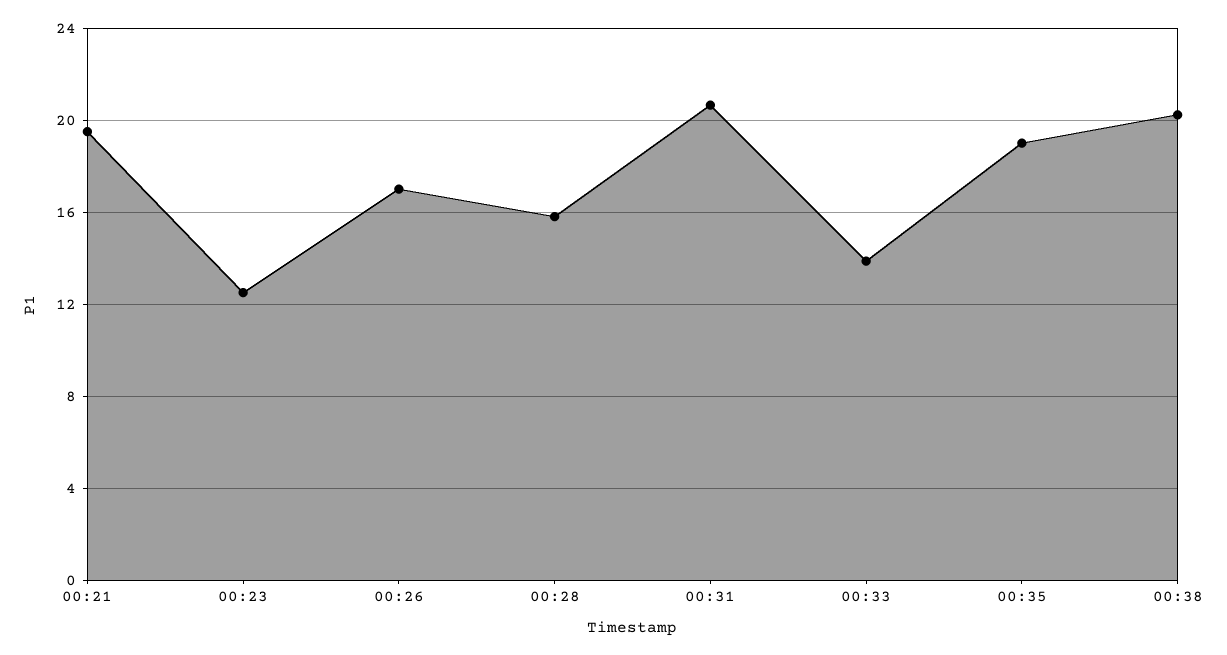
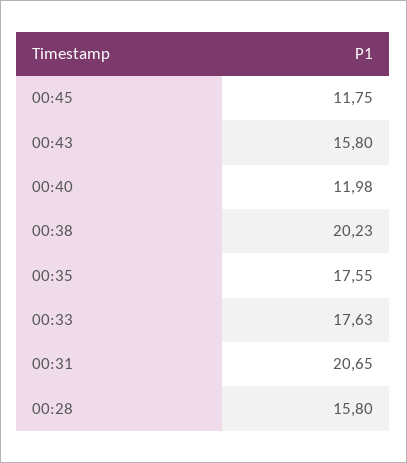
00:21: 19.5 -> none
00:23: 12.5 -> none
00:26: 17 -> none
00:33: 14 -> 17.63
00:35: 19 -> 17.55
00:45: none -> 11.75
00:43: none -> 15.8
00:40: none -> 11.98

